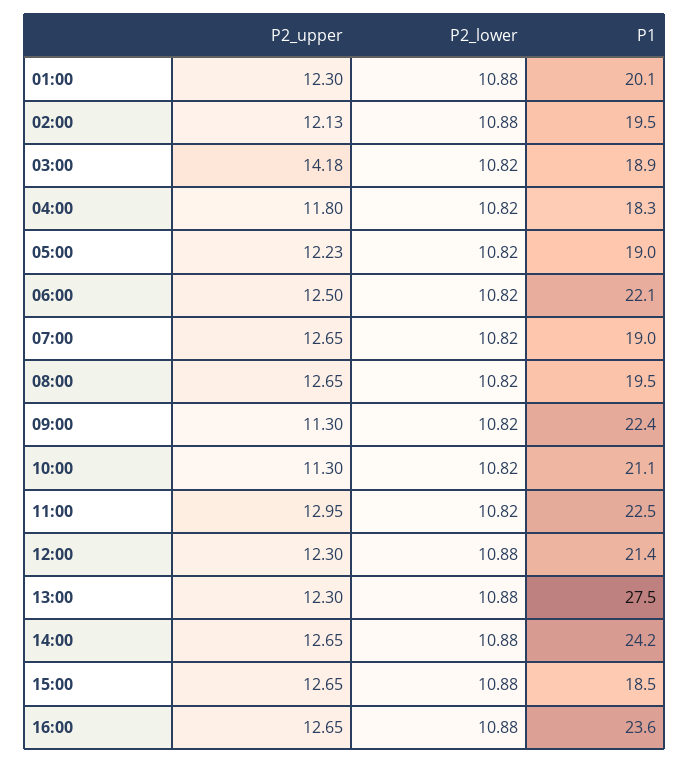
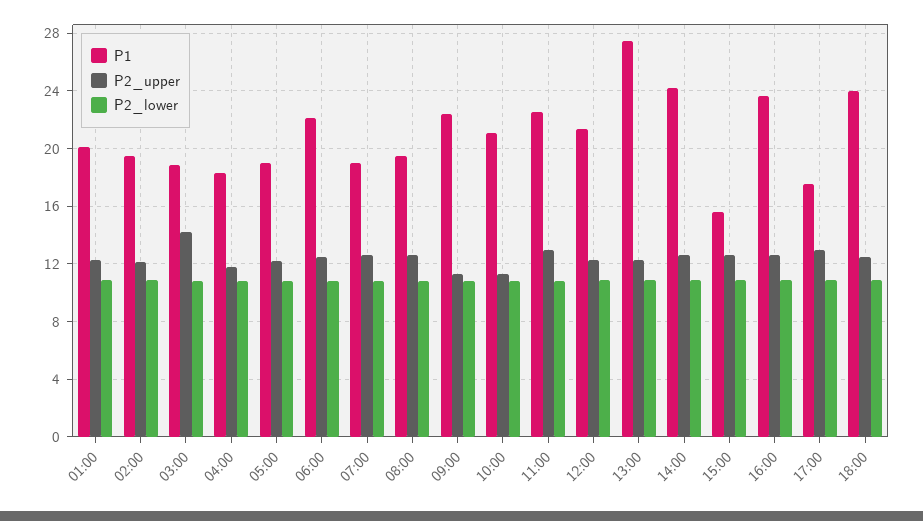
P1, 15:00: 18.5 -> 15.5
P1, 17:00: none -> 17.5
P2_upper, 17:00: none -> 13
P2_lower, 17:00: none -> 11
P1, 18:00: none -> 24
P2_upper, 18:00: none -> 12.5
P2_lower, 18:00: none -> 11

